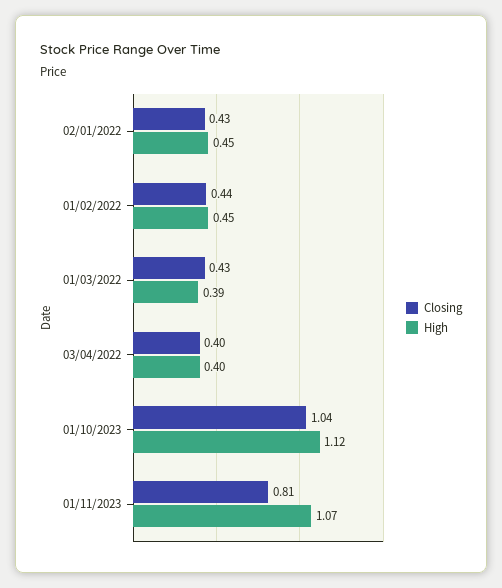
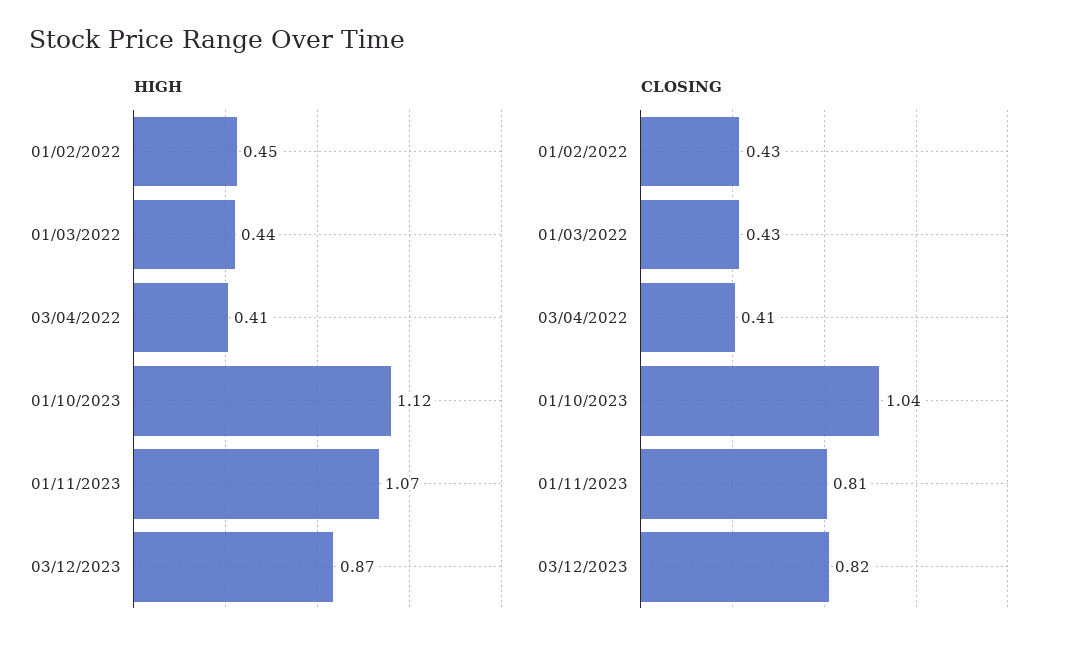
Closing, 02/01/2022: 0.43 -> none
High, 02/01/2022: 0.45 -> none
Closing, 01/02/2022: 0.44 -> 0.43
High, 01/03/2022: 0.39 -> 0.44
Closing, 03/04/2022: 0.4 -> 0.41
High, 03/04/2022: 0.4 -> 0.41
High, 03/12/2023: none -> 0.87
Closing, 03/12/2023: none -> 0.82

